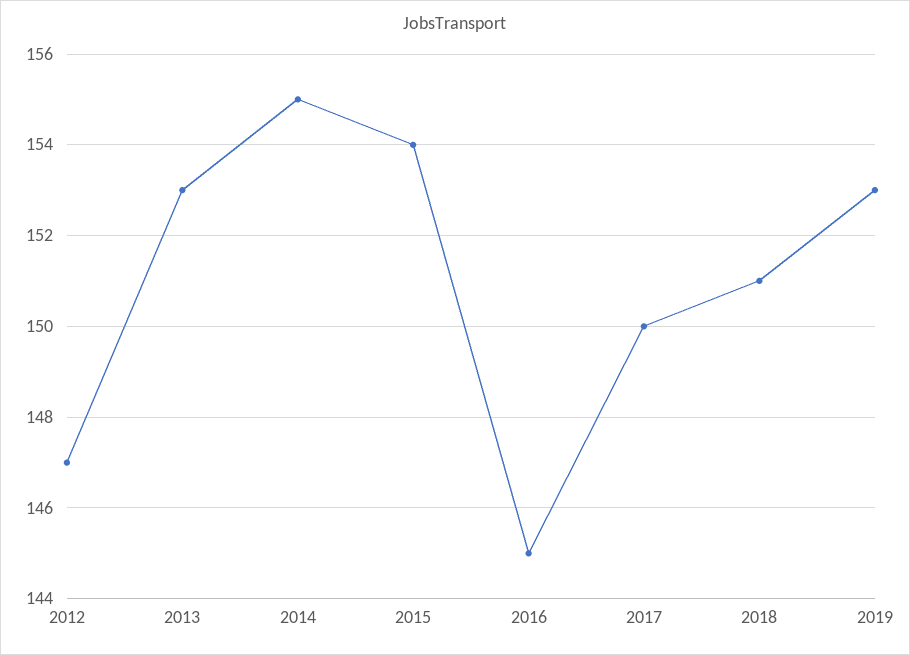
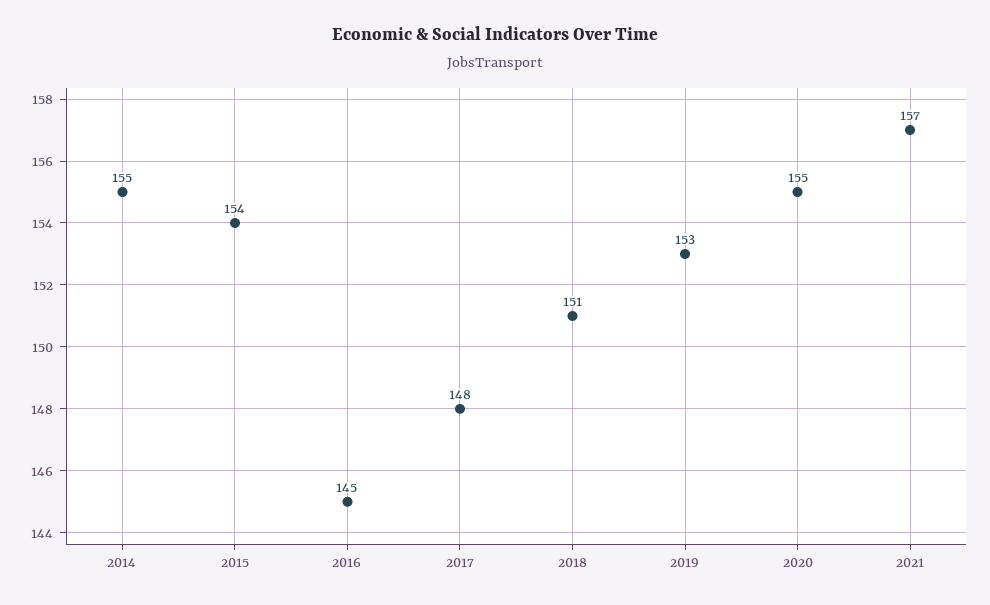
2012: 147 -> none
2013: 153 -> none
2017: 150 -> 148
2020: none -> 155
2021: none -> 157

